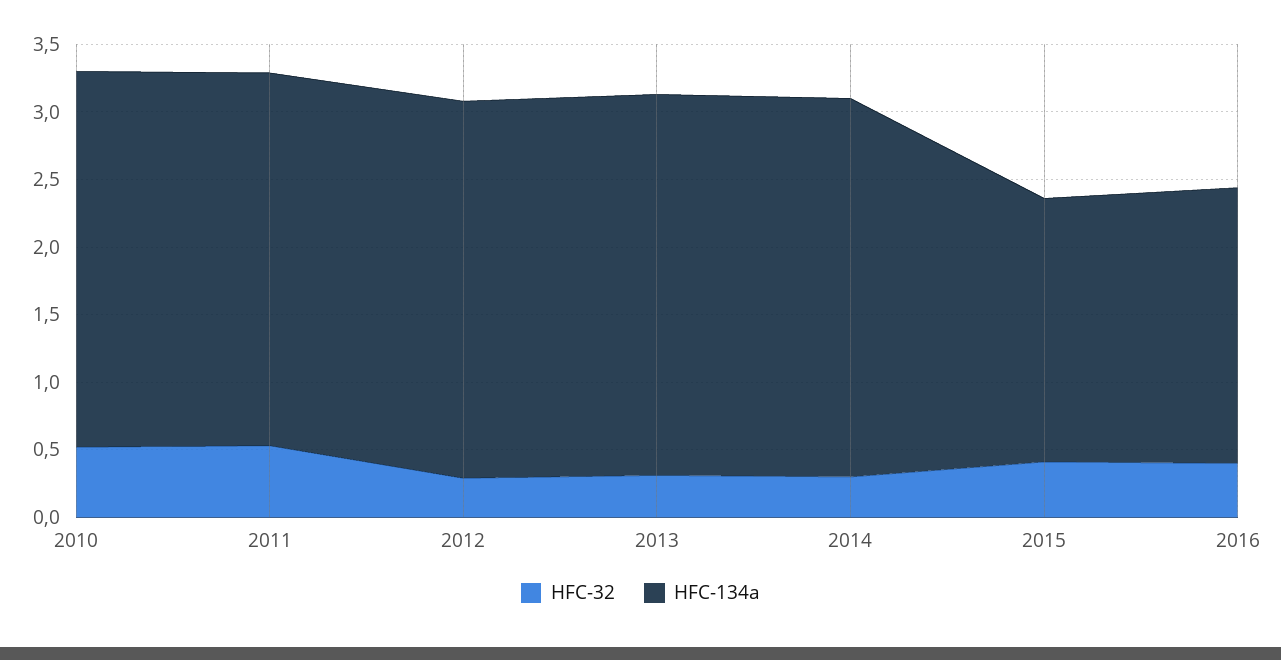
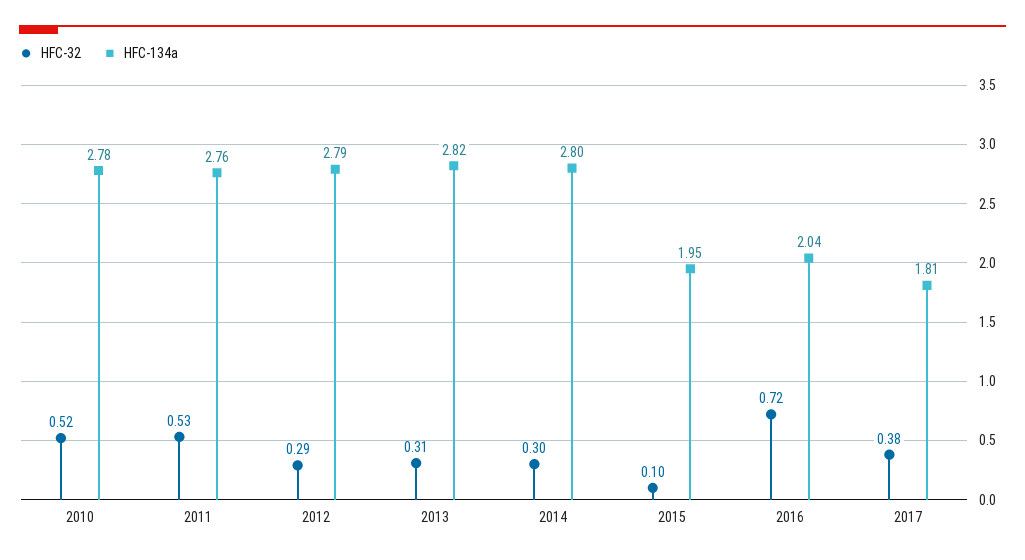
HFC-32, 2015: 0.4 -> 0.1
HFC-32, 2016: 0.4 -> 0.72
HFC-32, 2017: none -> 0.38
HFC-134a, 2017: none -> 1.81

